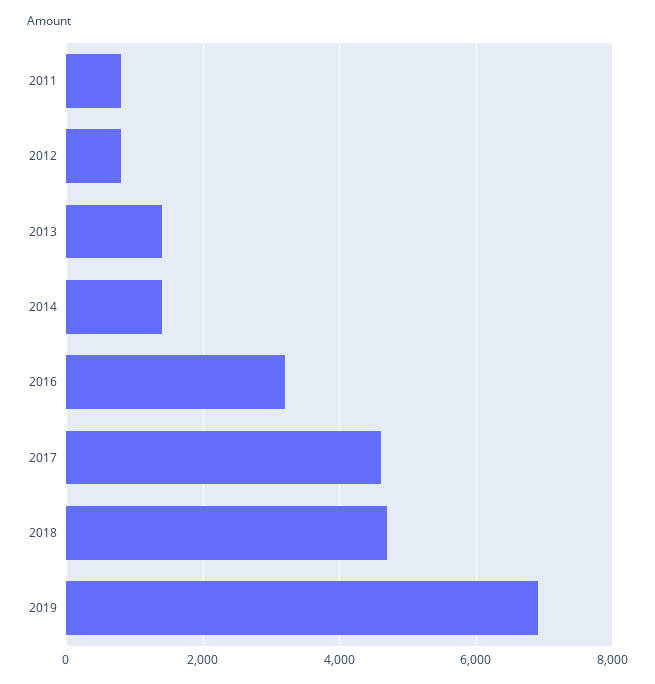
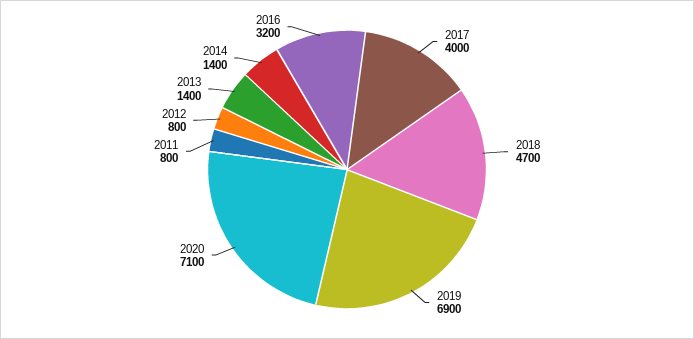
2017: 4600 -> 4000
2020: none -> 7100

